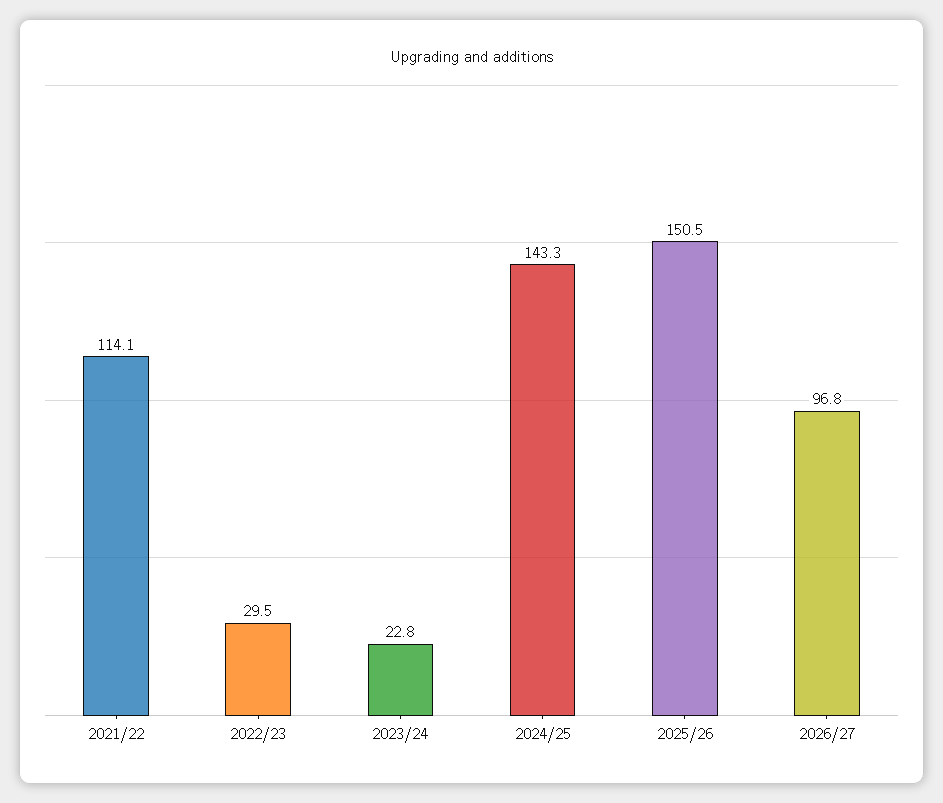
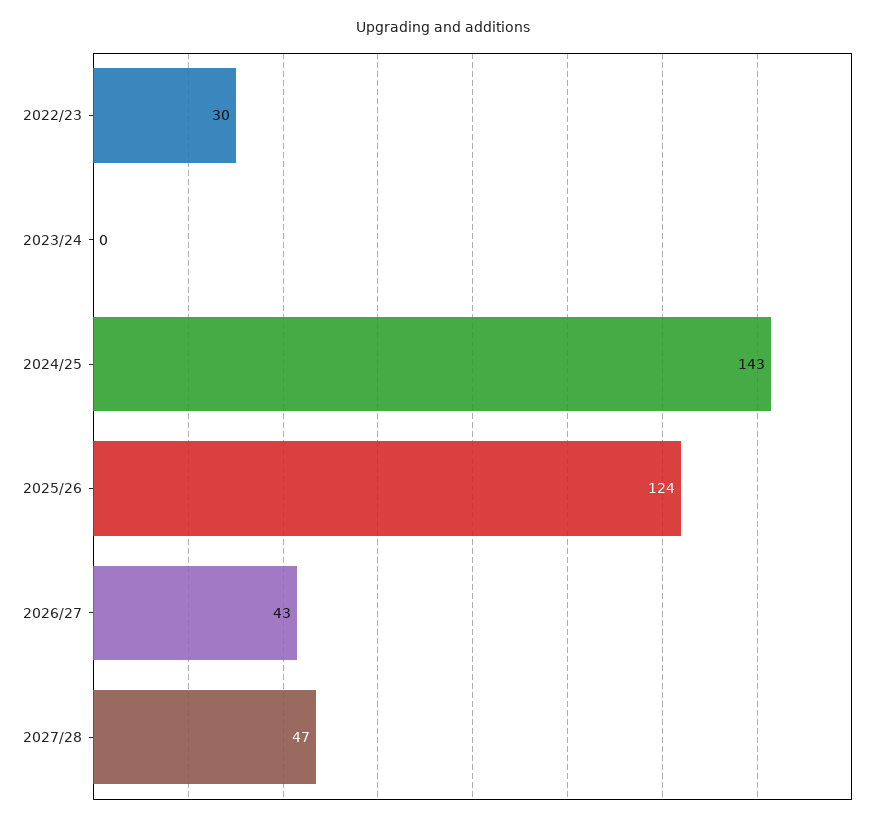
2021/22: 114.1 -> none
2023/24: 22.8 -> 0
2025/26: 150.5 -> 124
2026/27: 96.8 -> 43
2027/28: none -> 47

